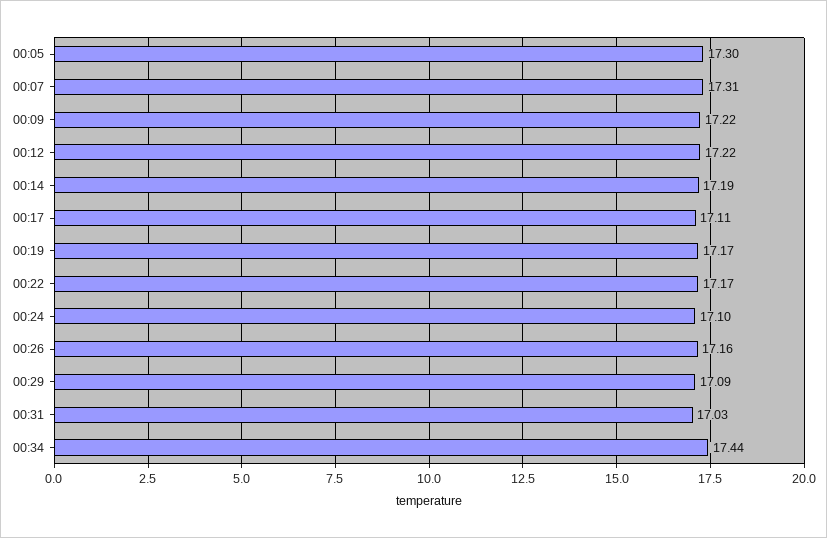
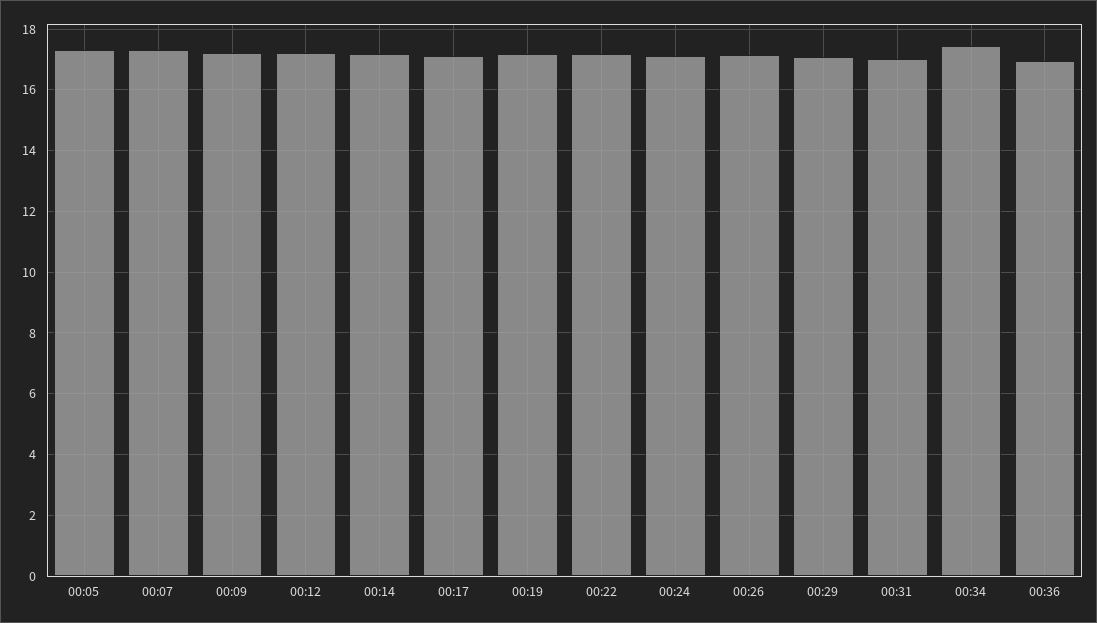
00:36: none -> 17

